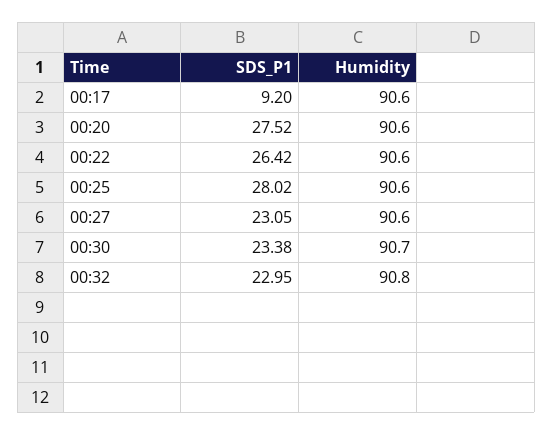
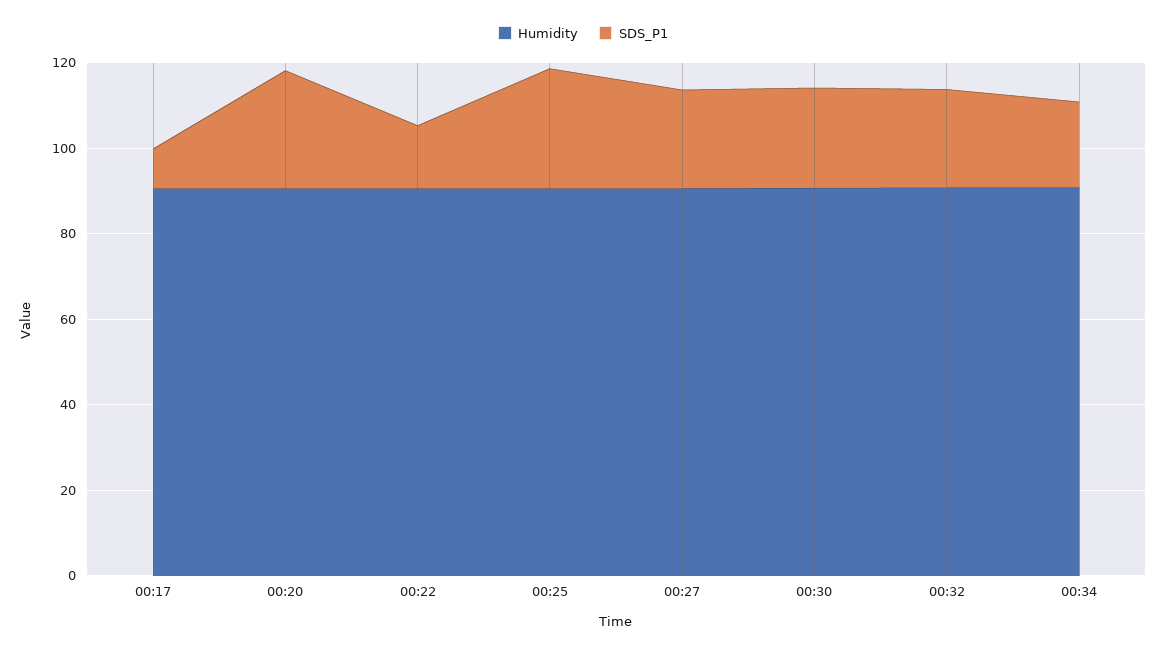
SDS_P1, 00:22: 26.42 -> 15
Humidity, 00:34: none -> 90
SDS_P1, 00:34: none -> 20

